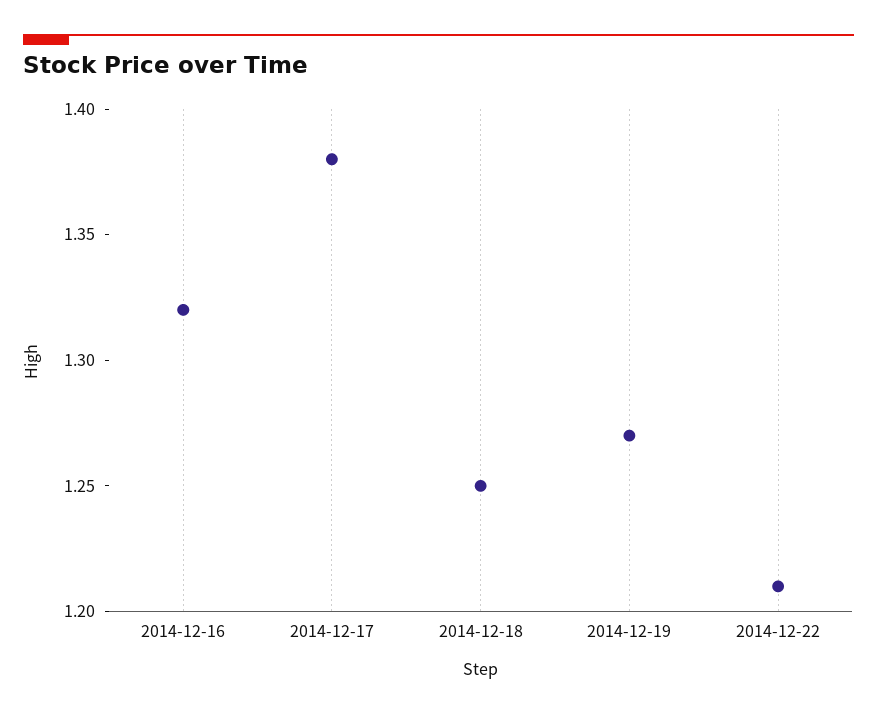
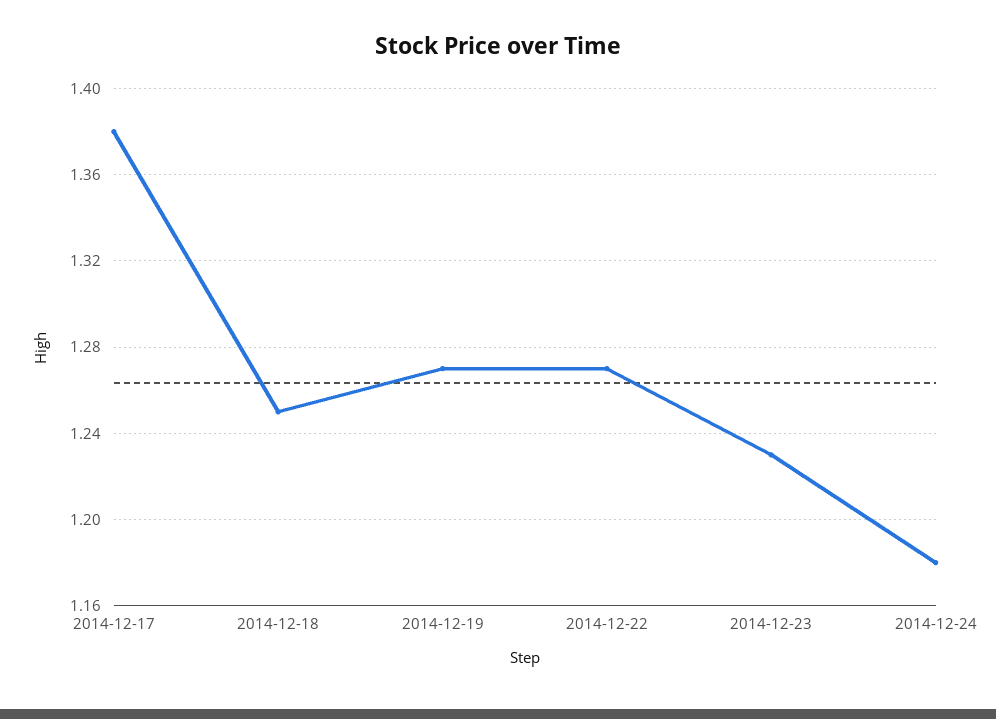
2014-12-16: 1.32 -> none
2014-12-22: 1.21 -> 1.27
2014-12-23: none -> 1.23
2014-12-24: none -> 1.18

